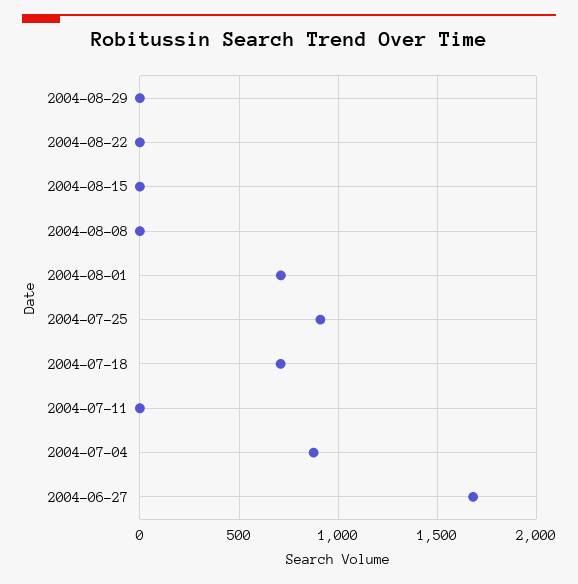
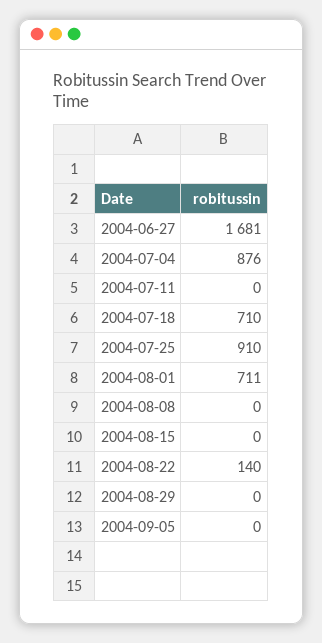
2004-08-22: 0 -> 140
2004-09-05: none -> 0

